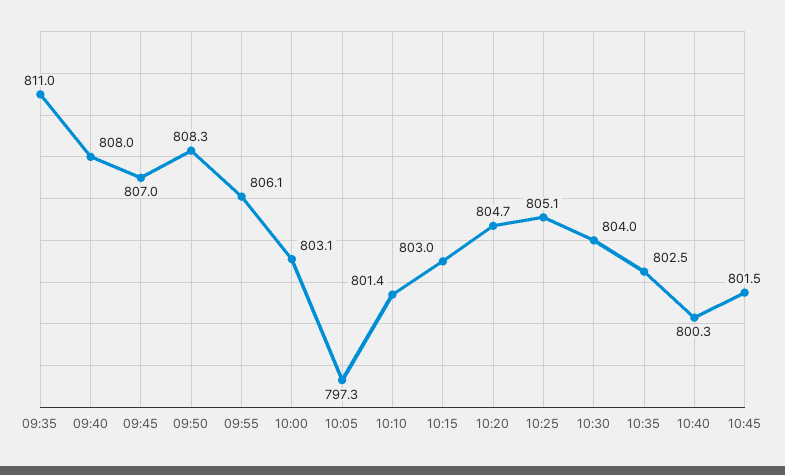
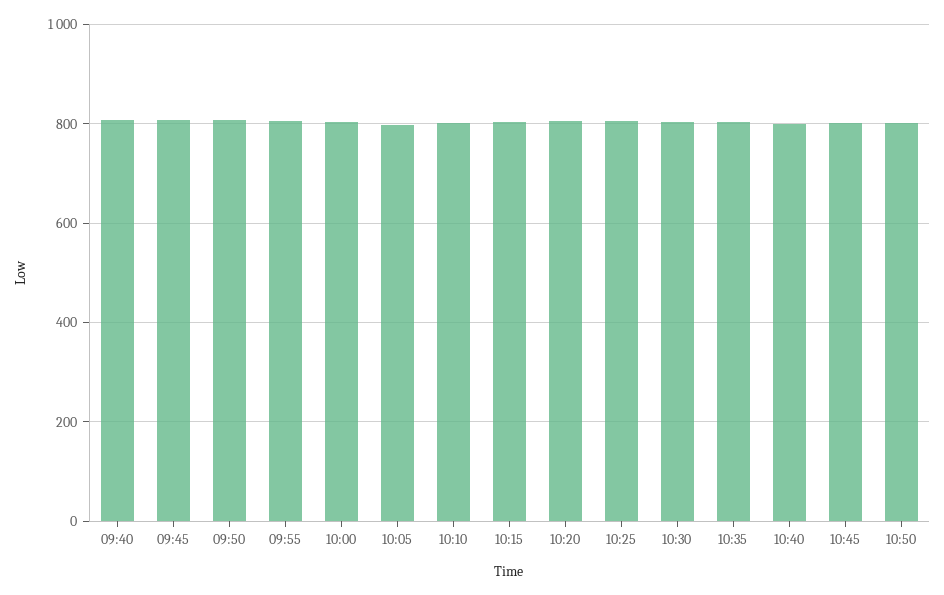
09:35: 811 -> none
10:50: none -> 800

